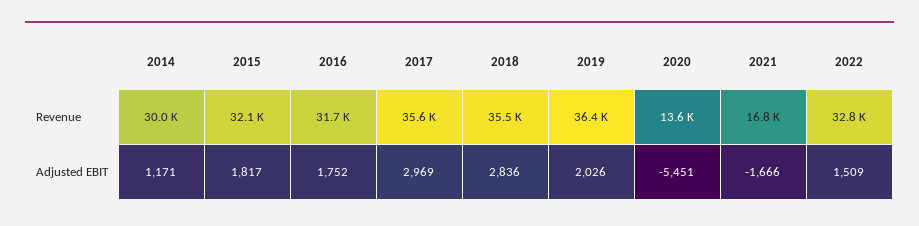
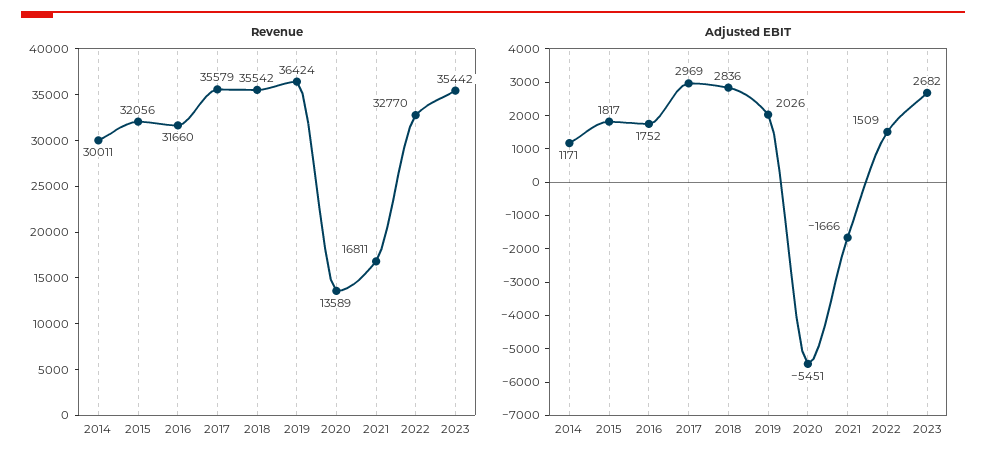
Revenue, 2023: none -> 35442
Adjusted EBIT, 2023: none -> 2682

